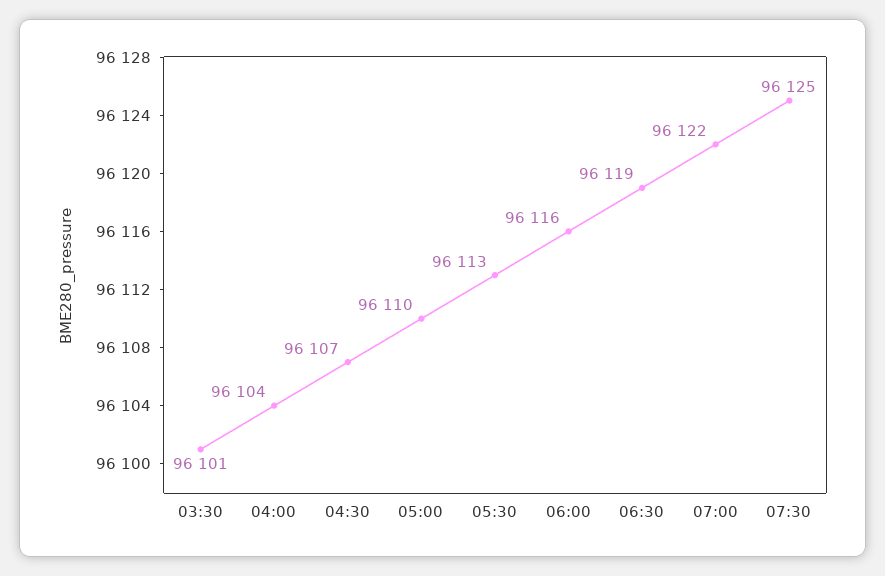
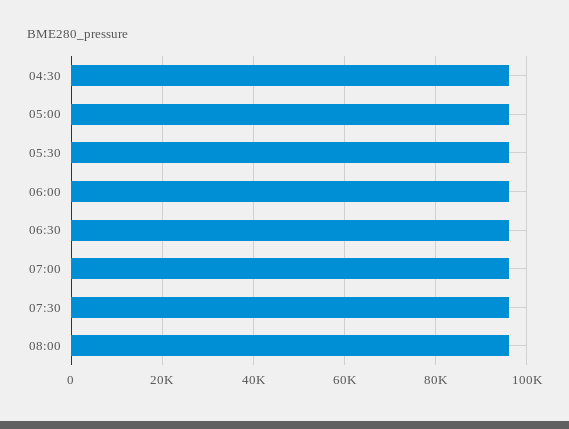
03:30: 96101 -> none
04:00: 96104 -> none
08:00: none -> 96000

